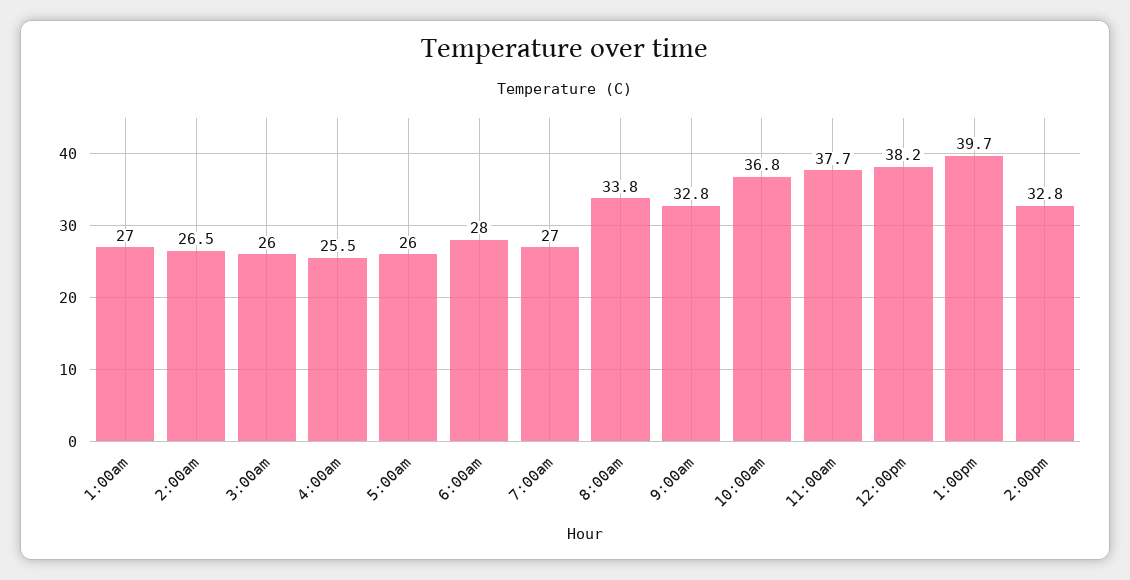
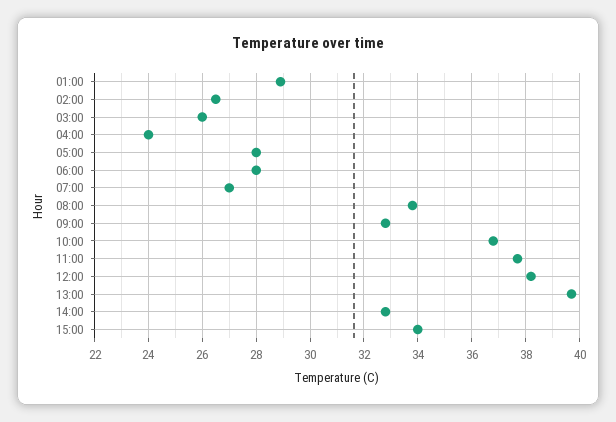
1:00am: 27 -> 29
4:00am: 25.5 -> 24
5:00am: 26 -> 28
15:00: none -> 34

